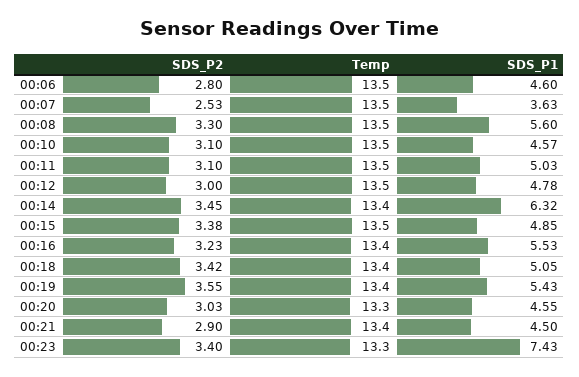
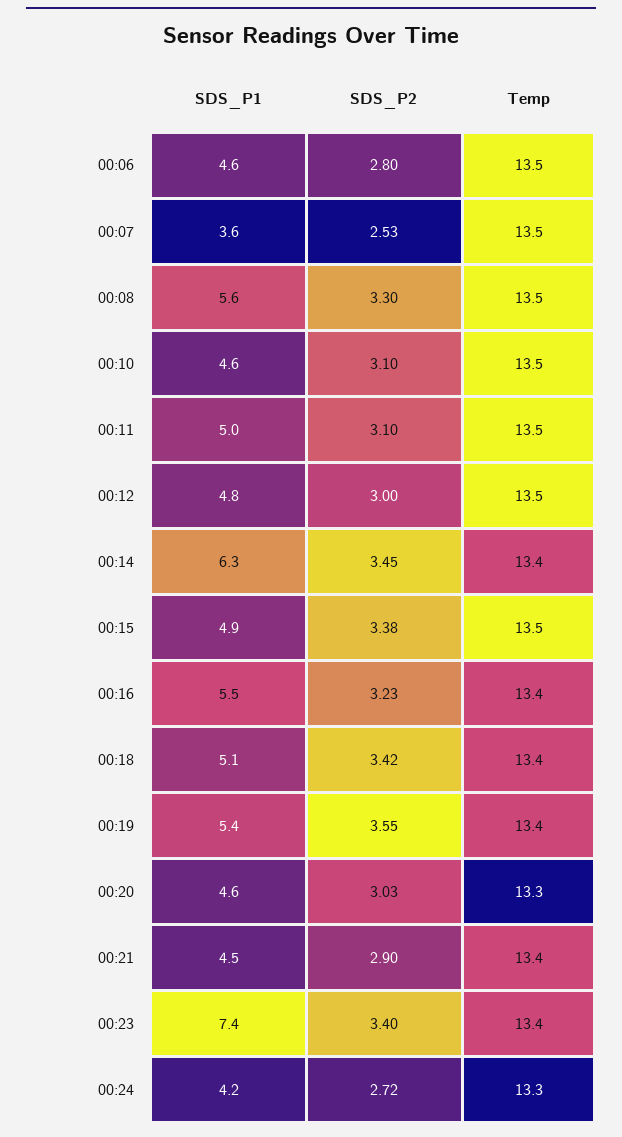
Temp, 00:23: 13.3 -> 13.4
SDS_P1, 00:24: none -> 4.2
SDS_P2, 00:24: none -> 2.72
Temp, 00:24: none -> 13.3

